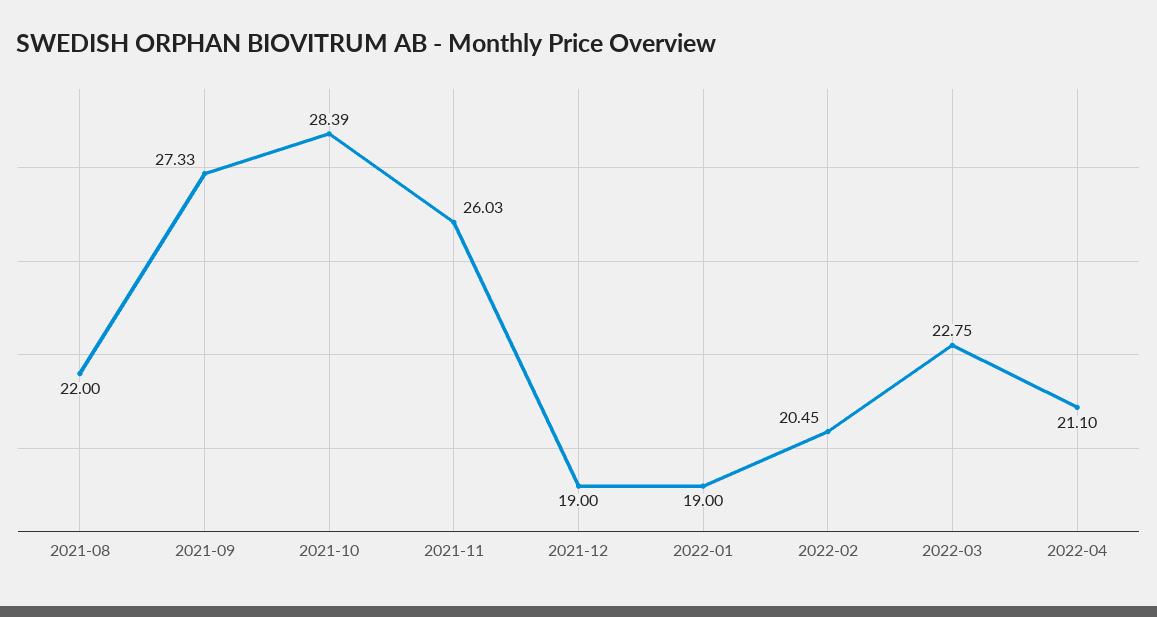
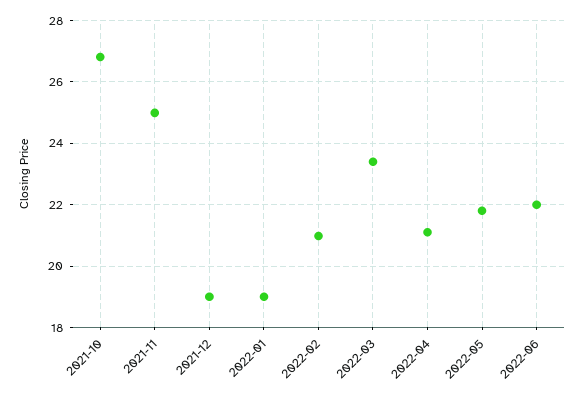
2021-08: 22 -> none
2021-09: 27.33 -> none
2021-10: 28.39 -> 26.8
2021-11: 26.03 -> 25
2022-02: 20.45 -> 21
2022-03: 22.75 -> 23.4
2022-05: none -> 21.8
2022-06: none -> 22

